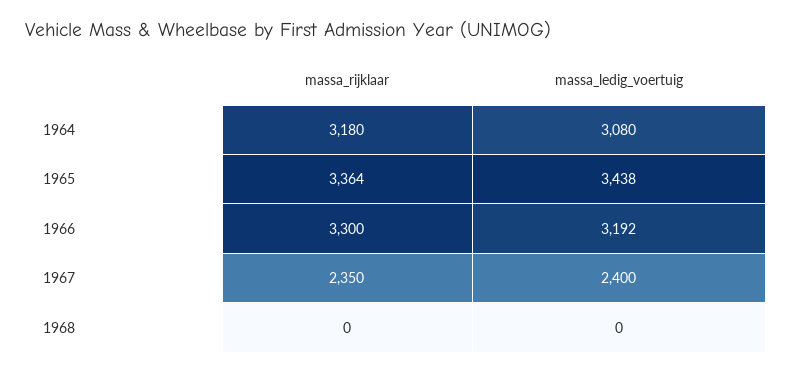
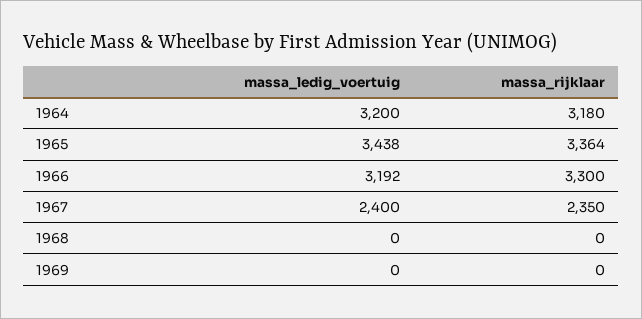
massa_ledig_voertuig, 1964: 3080 -> 3200
massa_ledig_voertuig, 1969: none -> 0
massa_rijklaar, 1969: none -> 0

